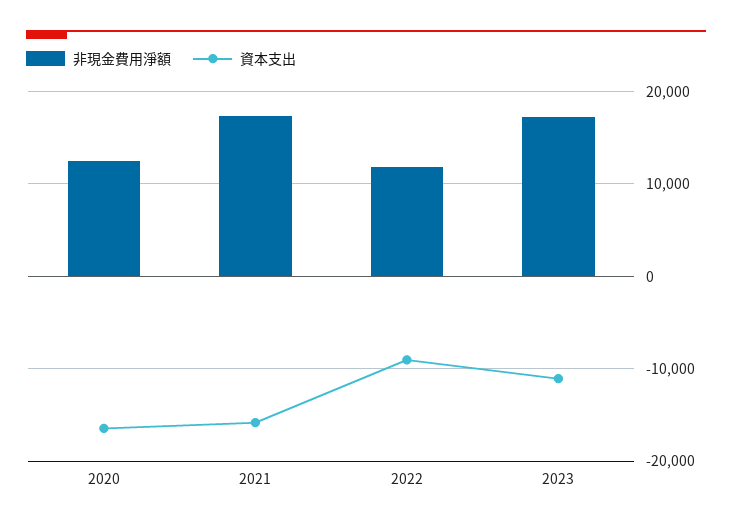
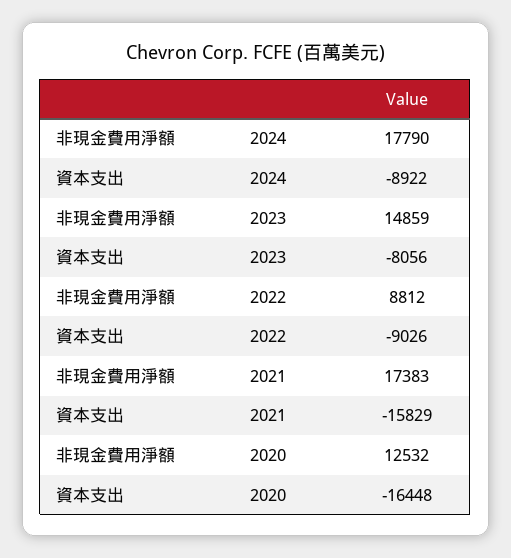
非現金費用淨額, 2022: 12000 -> 8812
非現金費用淨額, 2023: 17000 -> 14859
資本支出, 2023: -11000 -> -8056
非現金費用淨額, 2024: none -> 17790
資本支出, 2024: none -> -8922

